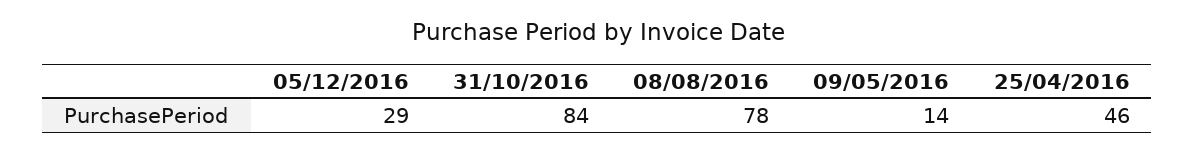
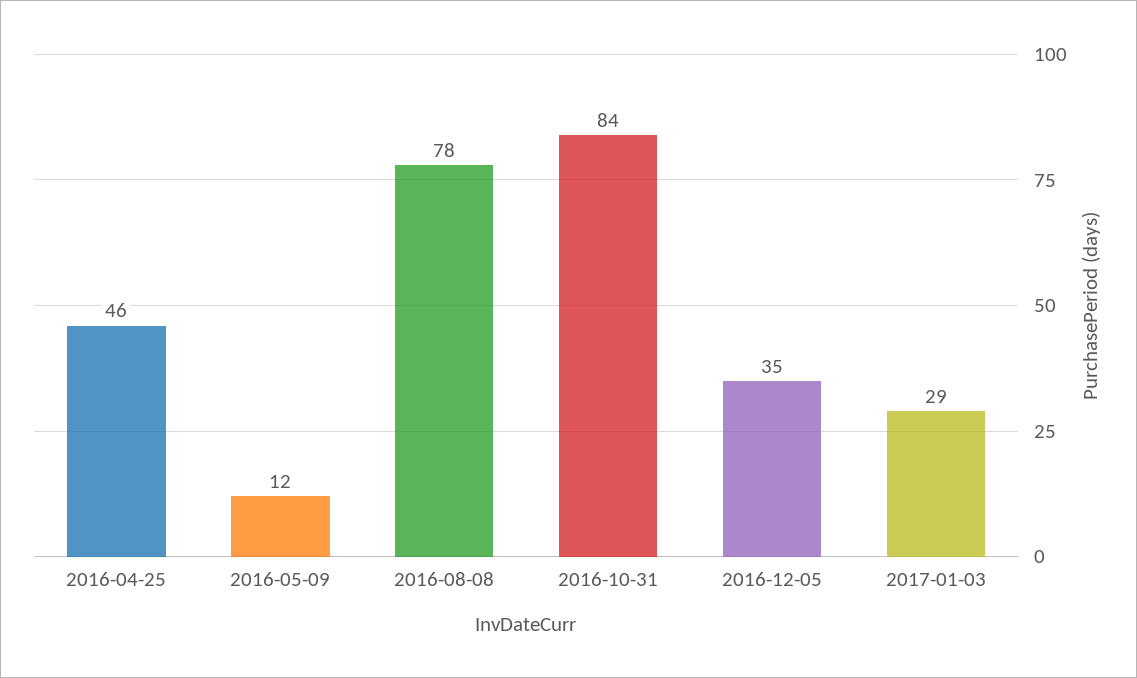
05/12/2016: 29 -> 35
09/05/2016: 14 -> 12
2017-01-03: none -> 29

